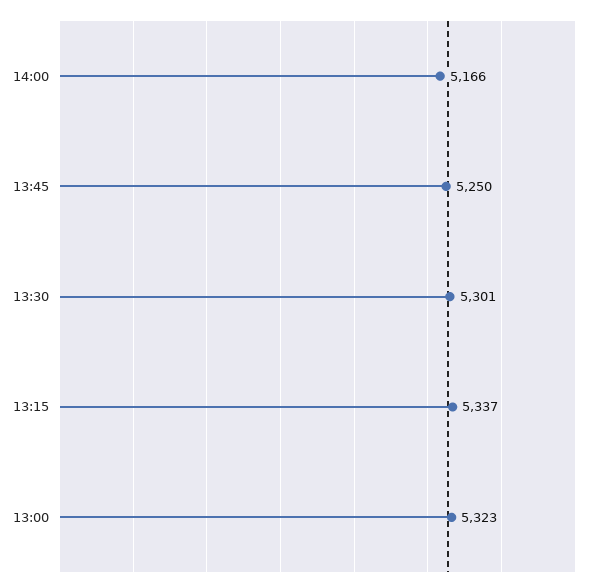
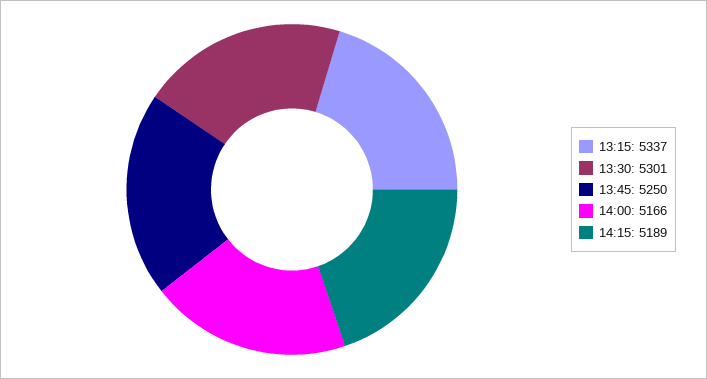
13:00: 5323 -> none
14:15: none -> 5189

